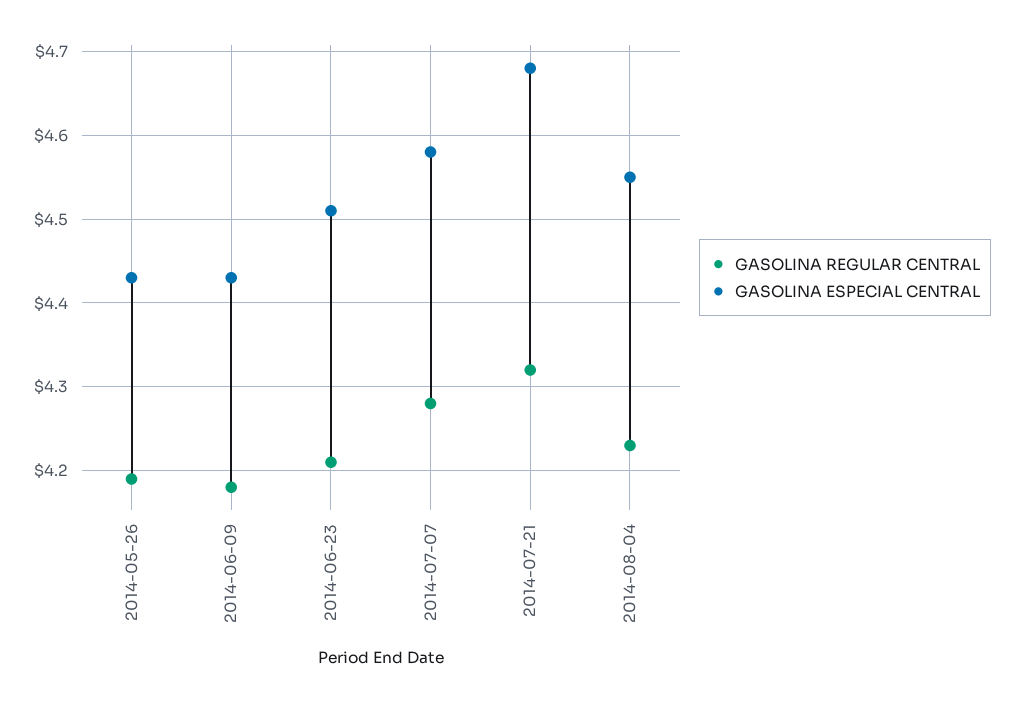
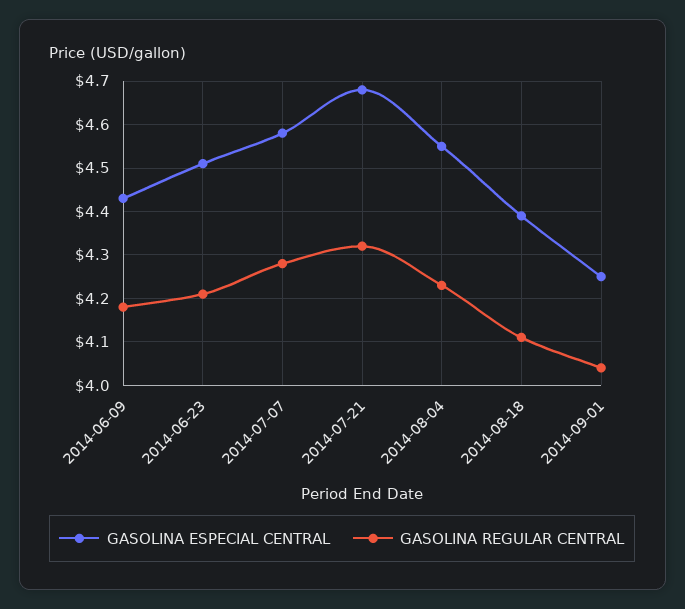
GASOLINA REGULAR CENTRAL, 2014-05-26: 4.19 -> none
GASOLINA ESPECIAL CENTRAL, 2014-05-26: 4.43 -> none
GASOLINA ESPECIAL CENTRAL, 2014-08-18: none -> 4.4
GASOLINA REGULAR CENTRAL, 2014-08-18: none -> 4.1
GASOLINA ESPECIAL CENTRAL, 2014-09-01: none -> 4.25
GASOLINA REGULAR CENTRAL, 2014-09-01: none -> 4.05

